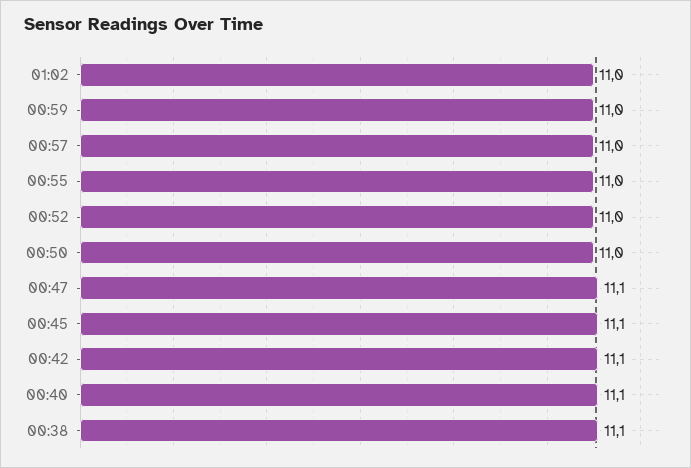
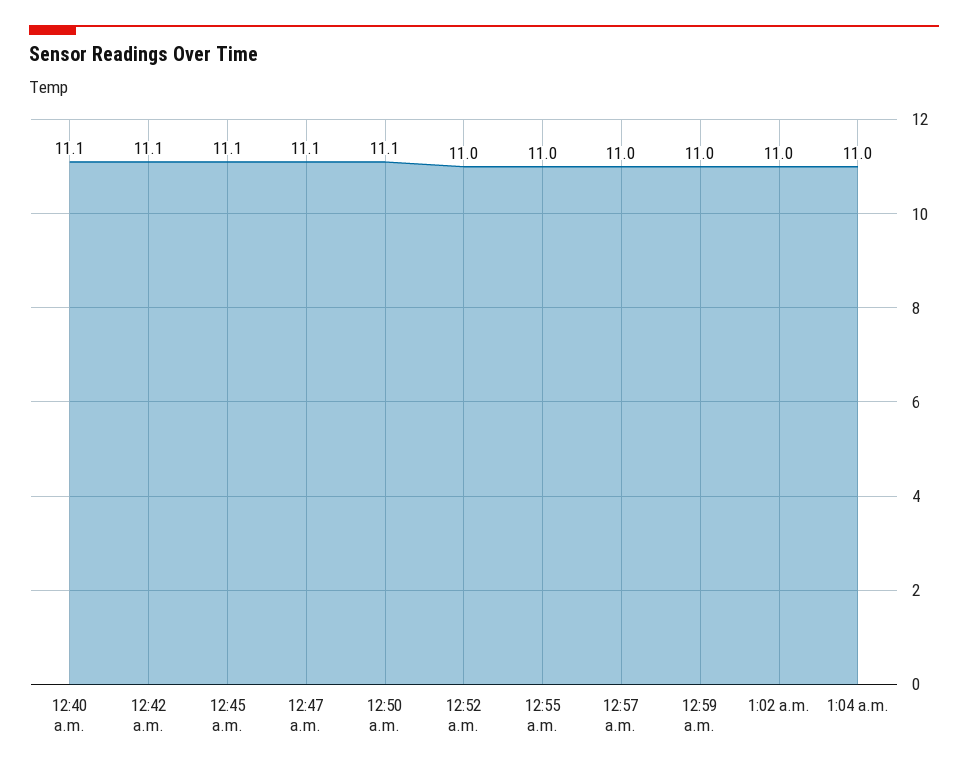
00:50: 11 -> 11.1
00:38: 11.1 -> none
1:04 a.m.: none -> 11

